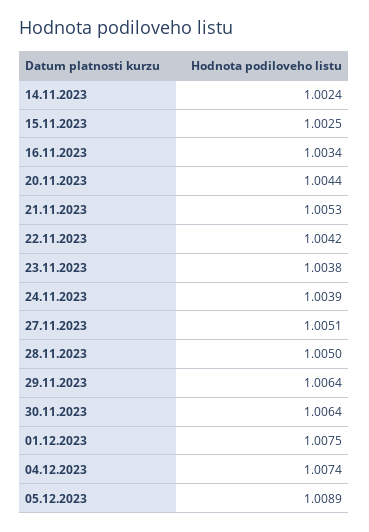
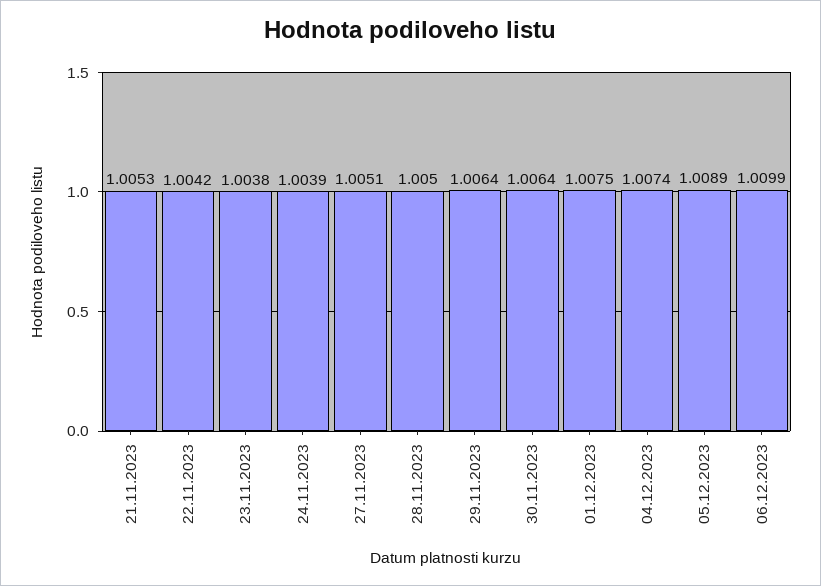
14.11.2023: 1.0024 -> none
15.11.2023: 1.0025 -> none
16.11.2023: 1.0034 -> none
20.11.2023: 1.0044 -> none
06.12.2023: none -> 1.0099

